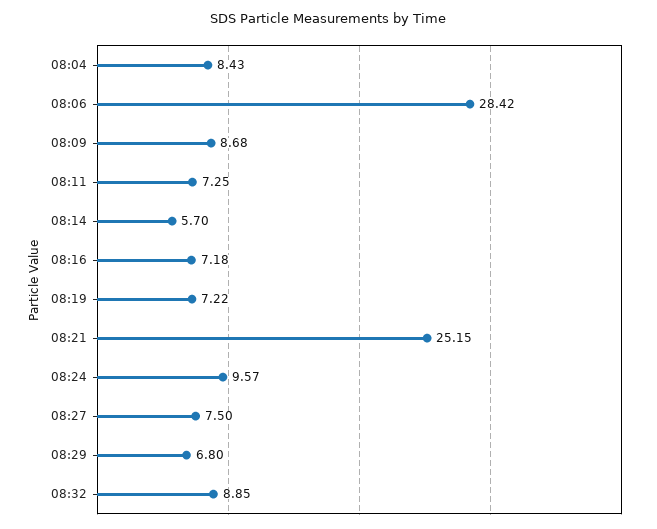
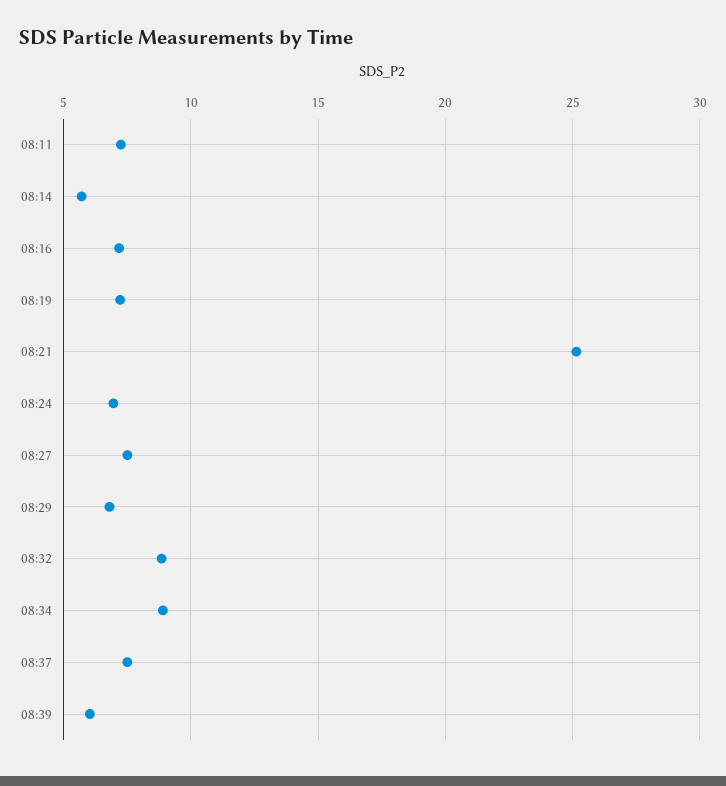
08:04: 8.43 -> none
08:06: 28.42 -> none
08:09: 8.68 -> none
08:24: 9.57 -> 7
08:34: none -> 9
08:37: none -> 7.5
08:39: none -> 6

